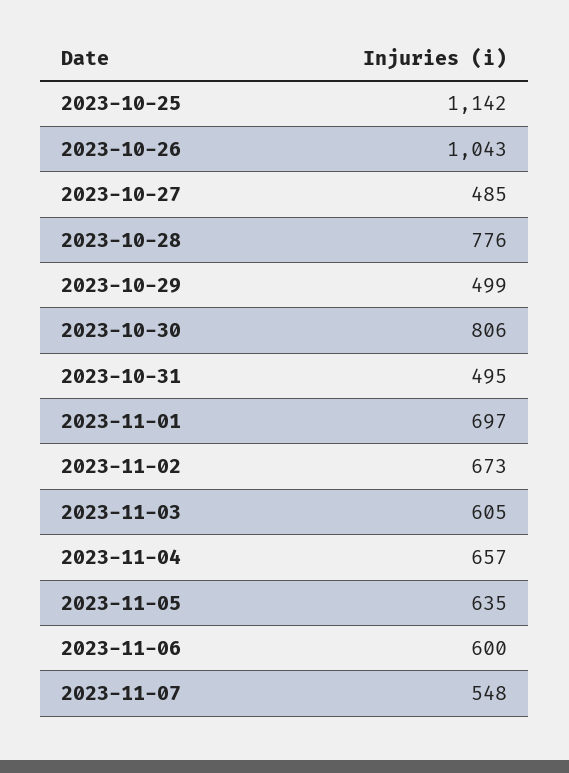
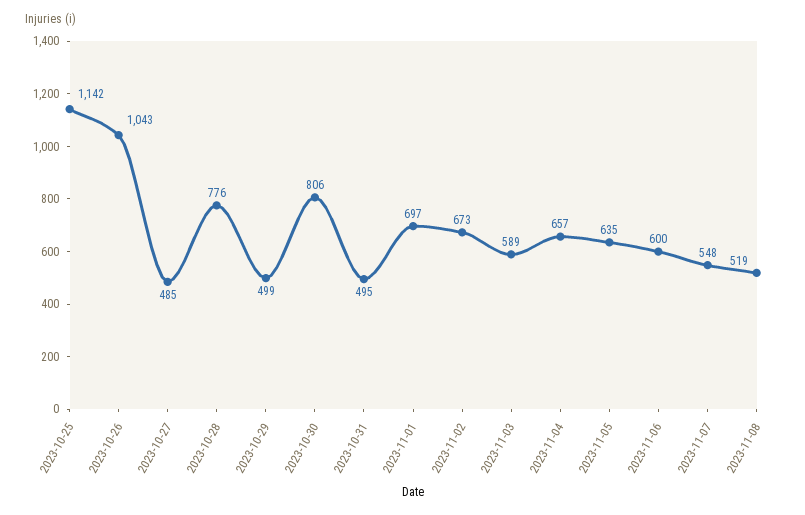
2023-11-03: 605 -> 589
2023-11-08: none -> 519

